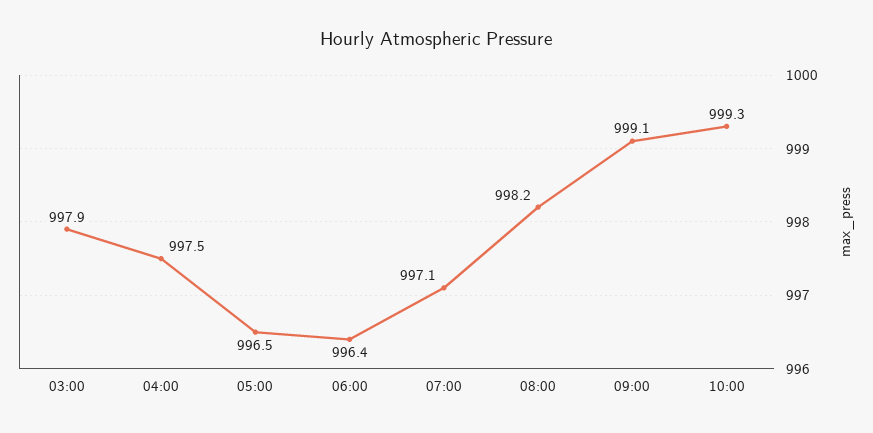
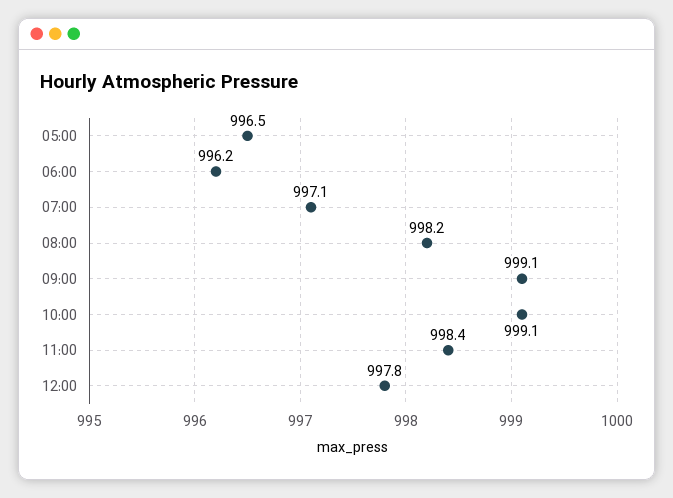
03:00: 997.9 -> none
04:00: 997.5 -> none
06:00: 996.4 -> 996.2
10:00: 999.3 -> 999.1
11:00: none -> 998.4
12:00: none -> 997.8

